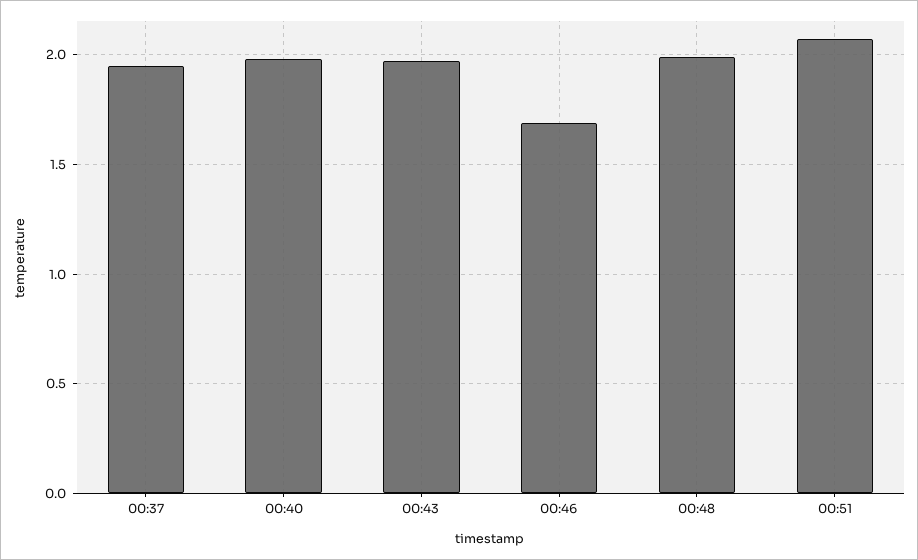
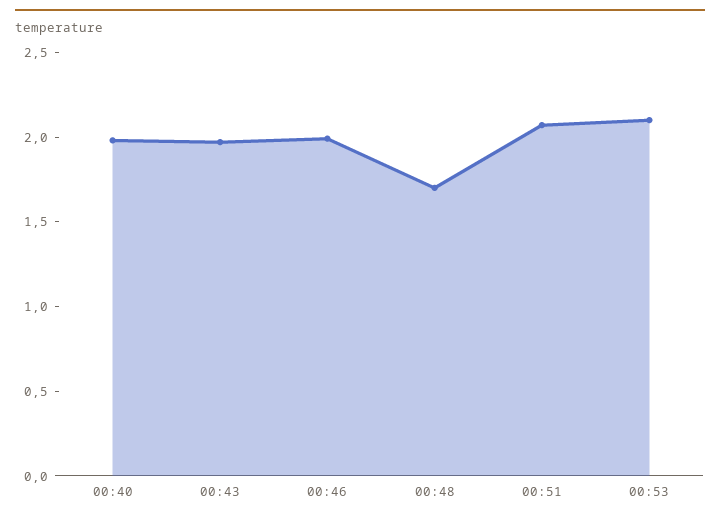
00:37: 1.95 -> none
00:46: 1.7 -> 2
00:48: 2 -> 1.7
00:53: none -> 2.1

